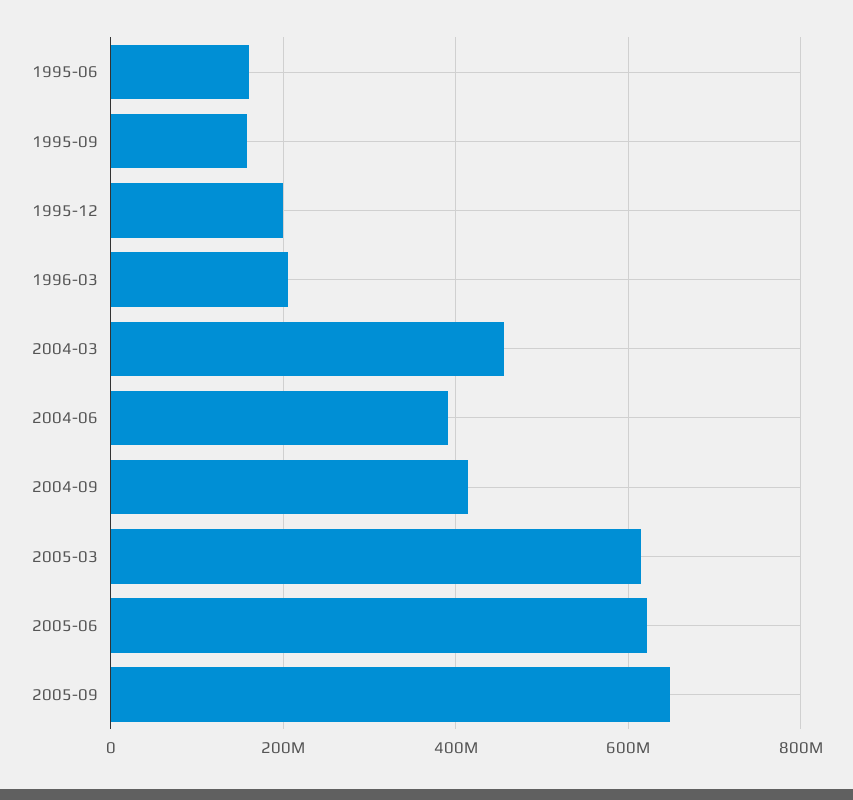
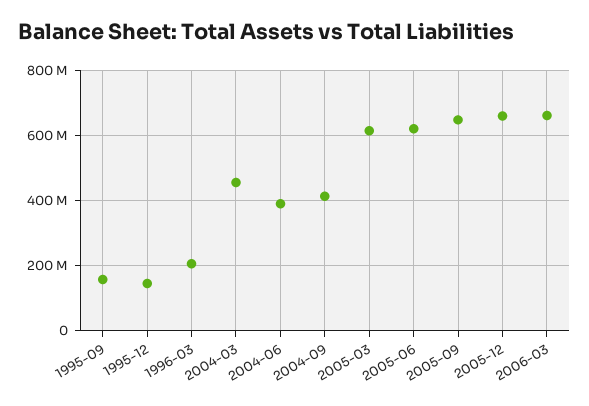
1995-06: 160000000 -> none
1995-12: 200000000 -> 140000000
2005-12: none -> 660000000
2006-03: none -> 660000000

